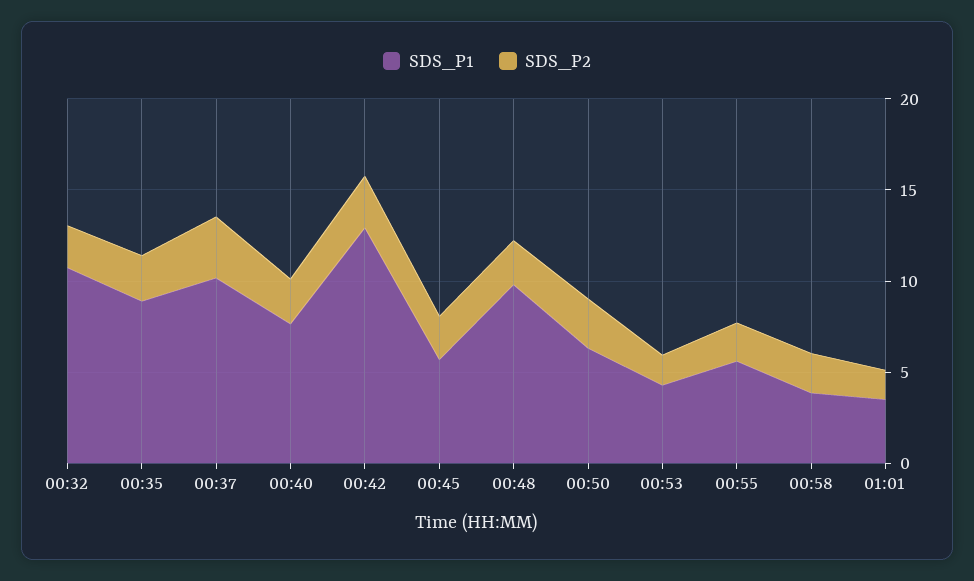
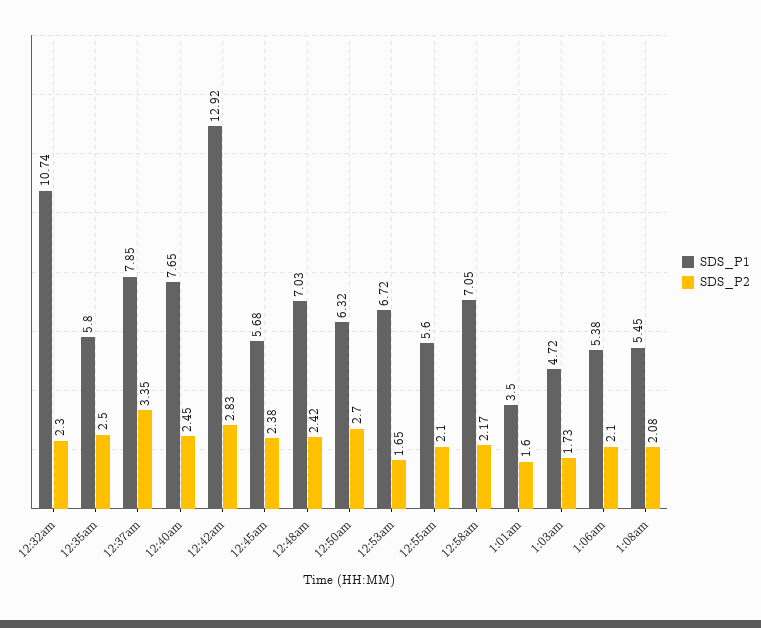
SDS_P1, 00:35: 9 -> 5.8
SDS_P1, 00:37: 10 -> 7.85
SDS_P1, 00:48: 10 -> 7.03
SDS_P1, 00:53: 4 -> 6.72
SDS_P1, 00:58: 4 -> 7.05
SDS_P1, 1:03am: none -> 4.72
SDS_P2, 1:03am: none -> 1.73
SDS_P1, 1:06am: none -> 5.38
SDS_P2, 1:06am: none -> 2.1
SDS_P1, 1:08am: none -> 5.45
SDS_P2, 1:08am: none -> 2.08

